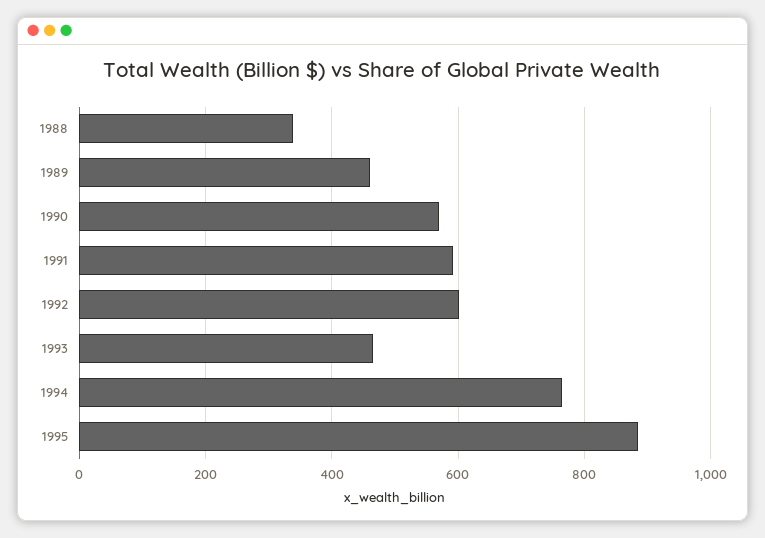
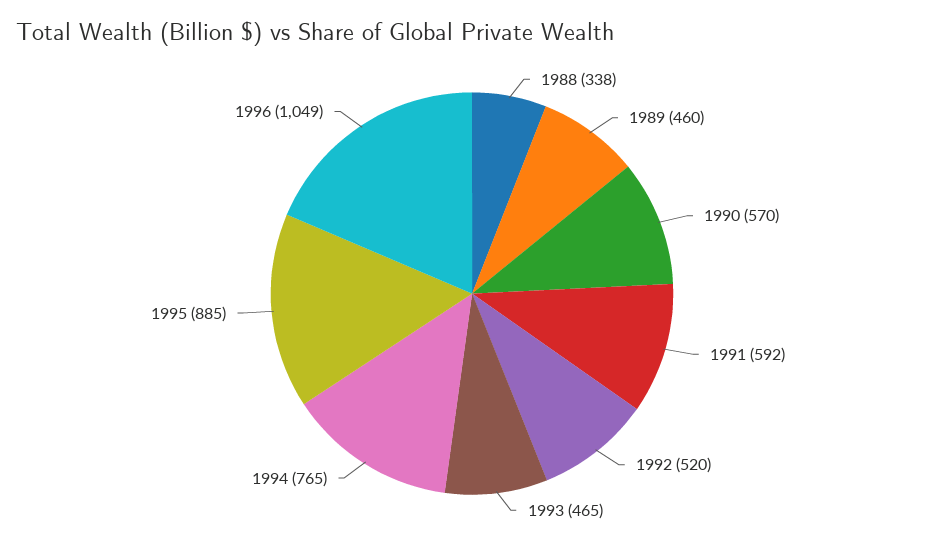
1992: 600 -> 520
1996: none -> 1049

